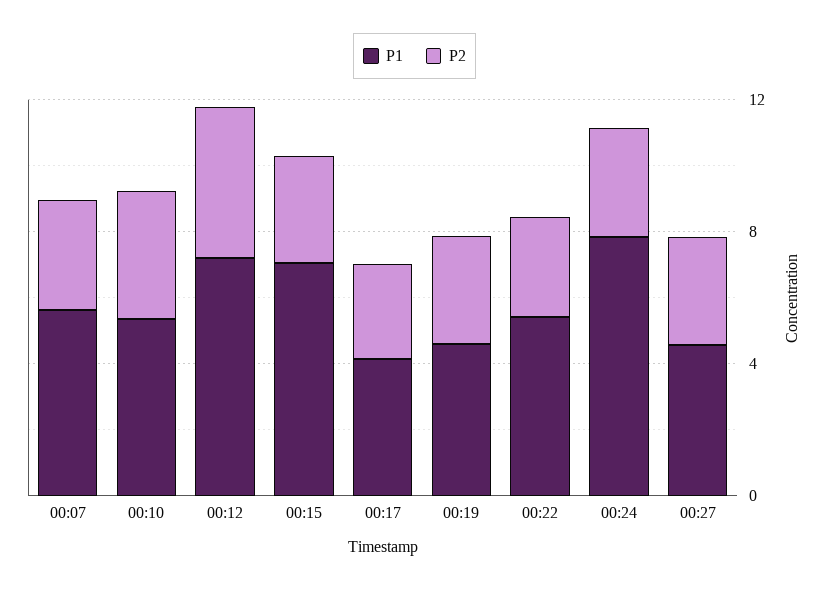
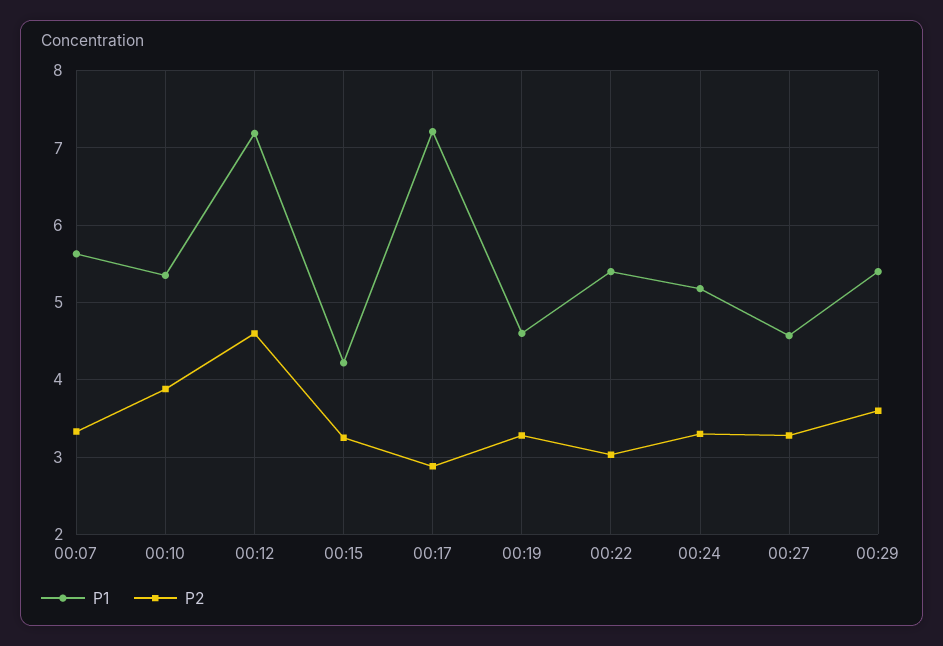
P1, 00:15: 7 -> 4.2
P1, 00:17: 4 -> 7.2
P1, 00:24: 8 -> 5.2
P1, 00:29: none -> 5.4
P2, 00:29: none -> 3.6

